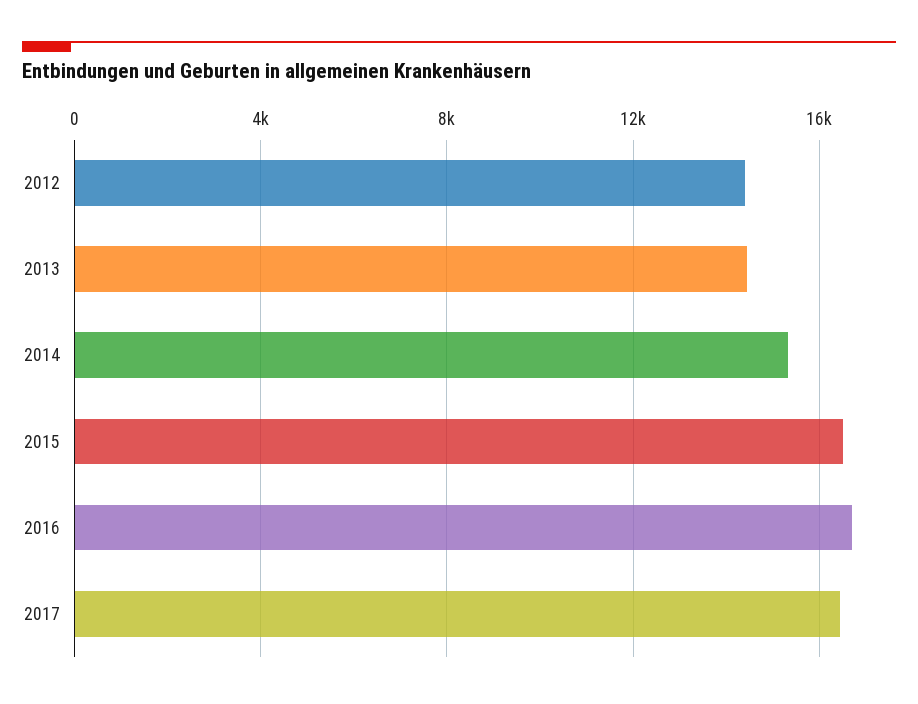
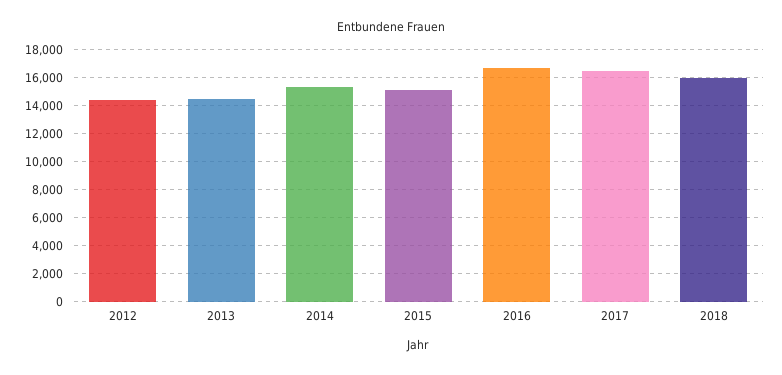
2015: 16500 -> 15000
2018: none -> 16000

